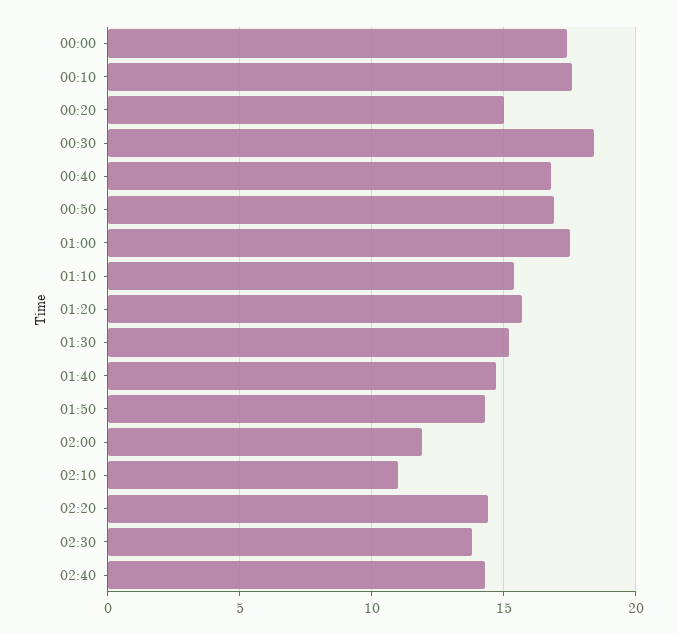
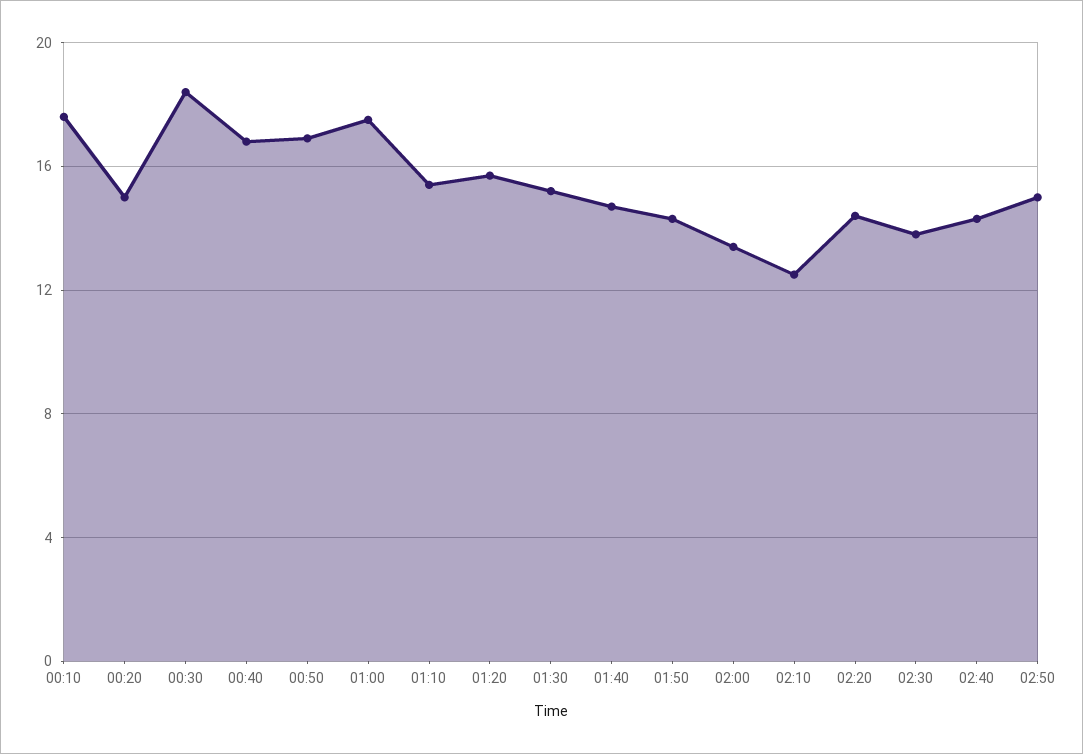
00:00: 17.5 -> none
02:00: 12 -> 13.5
02:10: 11 -> 12.5
02:50: none -> 15

